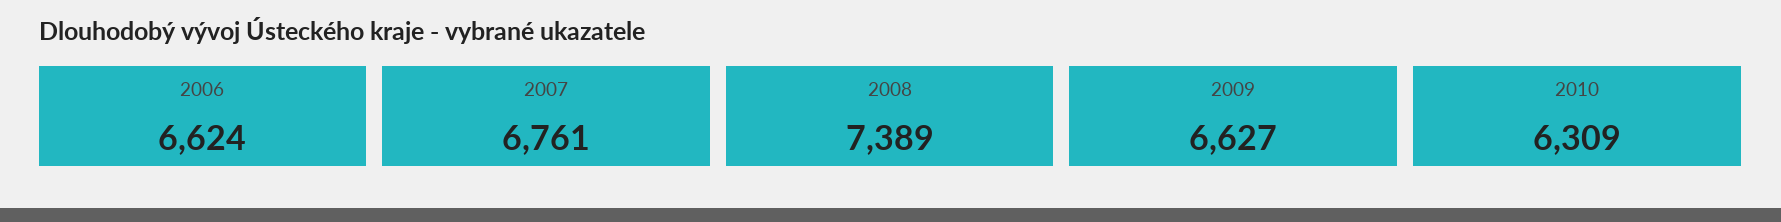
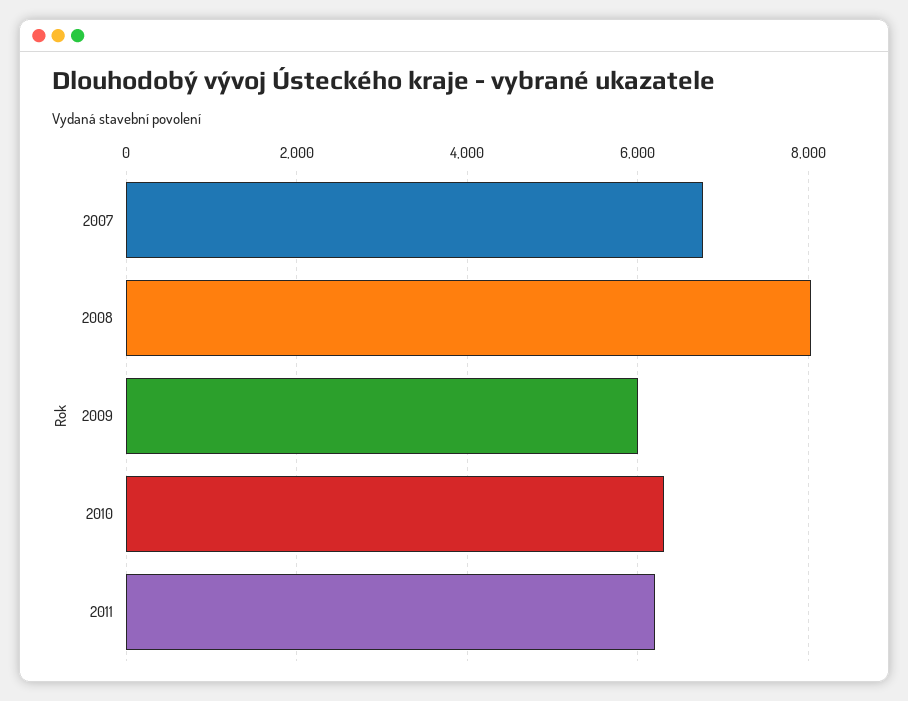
2006: 6624 -> none
2008: 7389 -> 8000
2009: 6627 -> 6000
2011: none -> 6200

